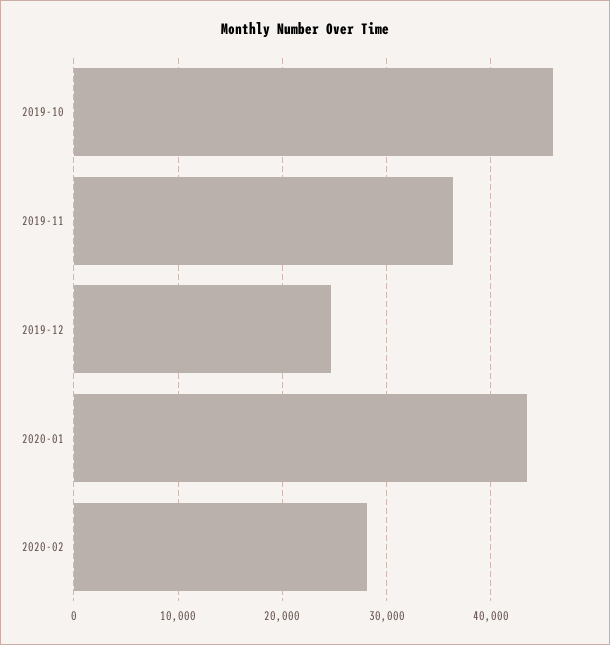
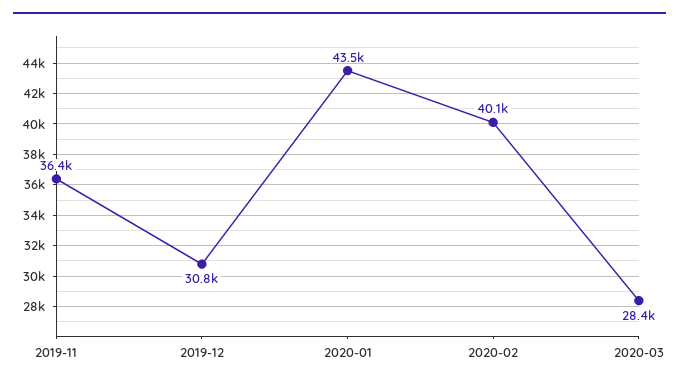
2019-10: 46000 -> none
2019-12: 25000 -> 30800
2020-02: 28000 -> 40100
2020-03: none -> 28400

